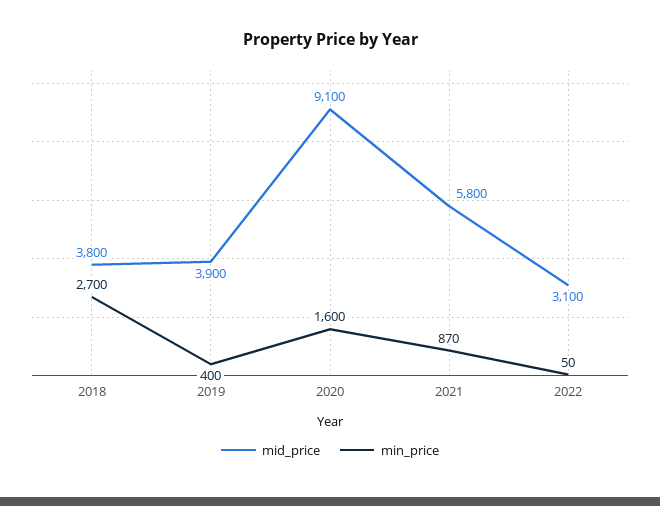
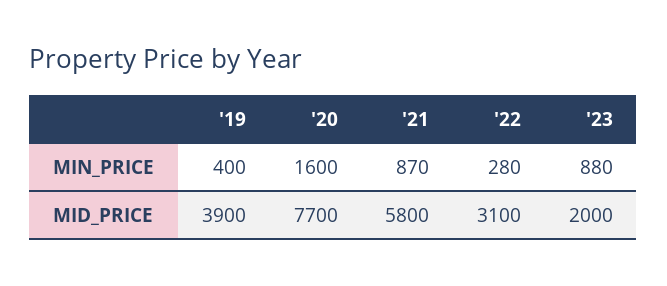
mid_price, 2018: 3800 -> none
min_price, 2018: 2700 -> none
mid_price, 2020: 9100 -> 7700
min_price, 2022: 50 -> 280
min_price, '23: none -> 880
mid_price, '23: none -> 2000

